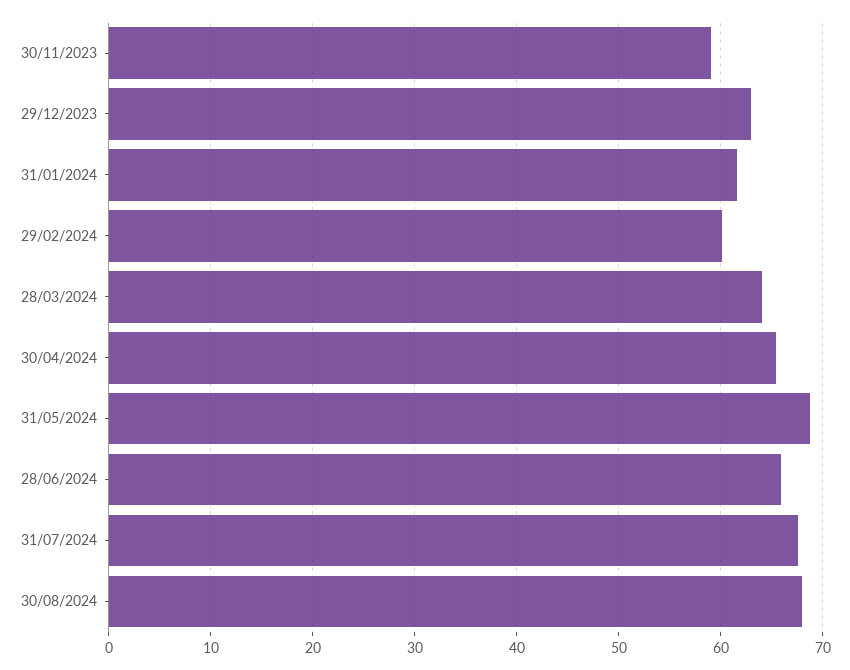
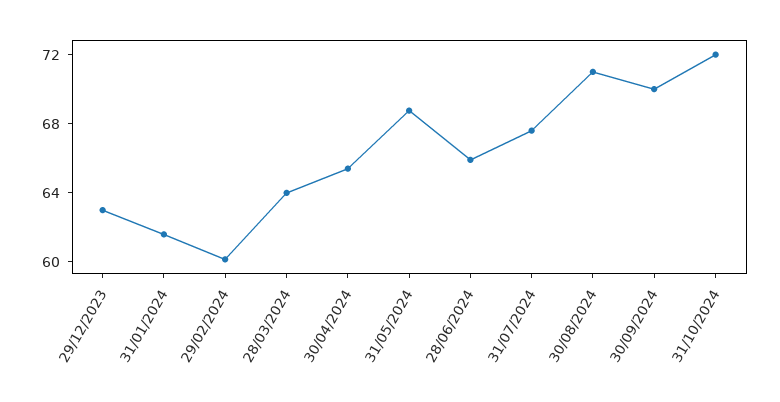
30/11/2023: 59 -> none
30/08/2024: 68 -> 71
30/09/2024: none -> 70
31/10/2024: none -> 72

